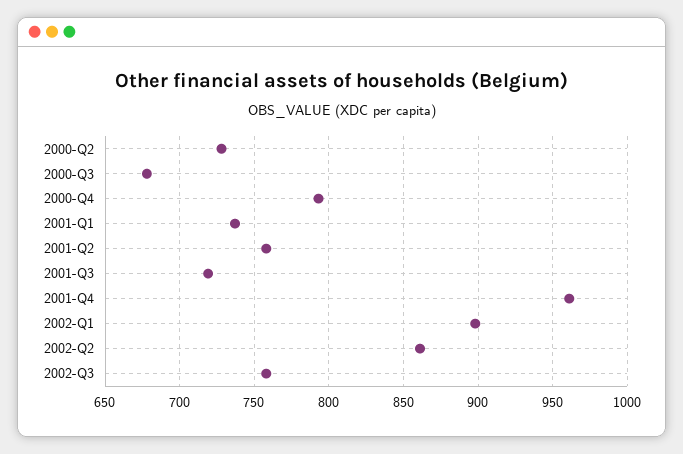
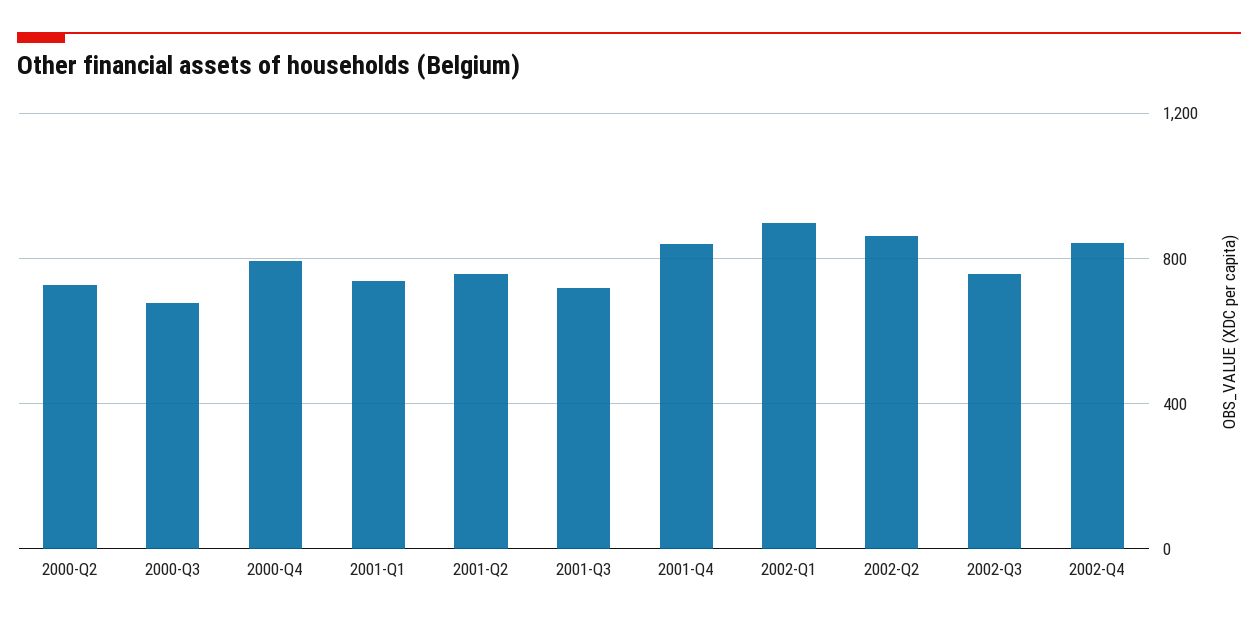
2001-Q4: 960 -> 850
2002-Q4: none -> 850

